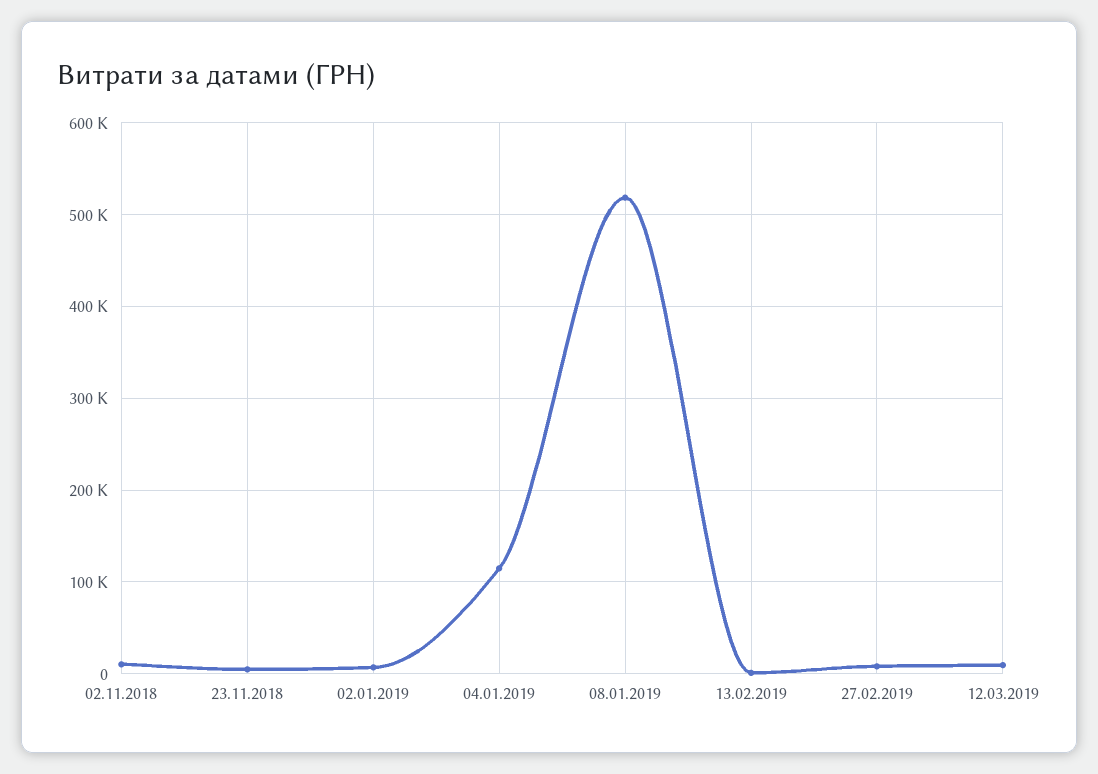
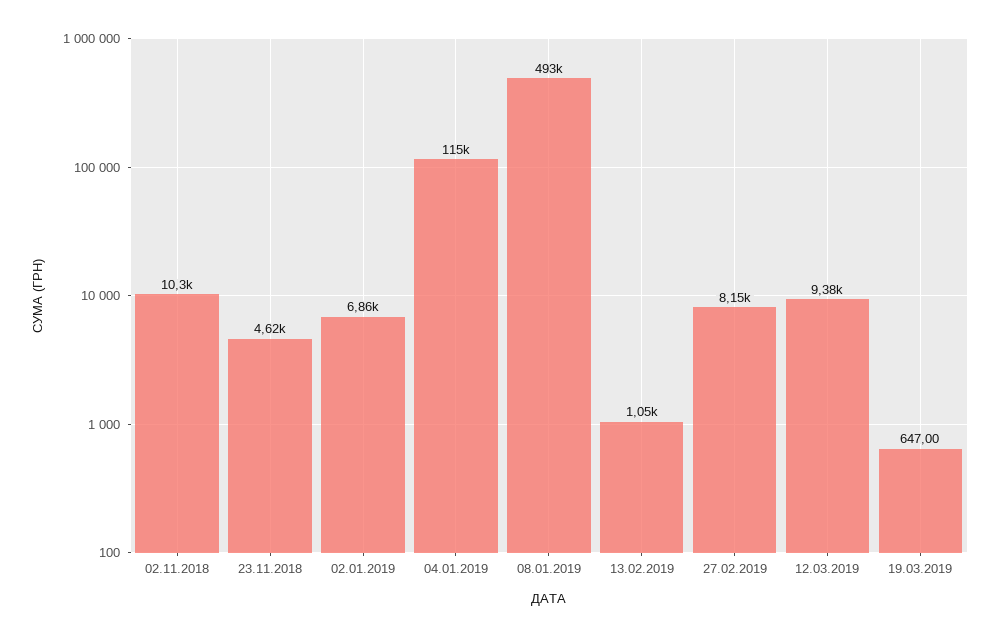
08.01.2019: 520000 -> 493000
19.03.2019: none -> 647

